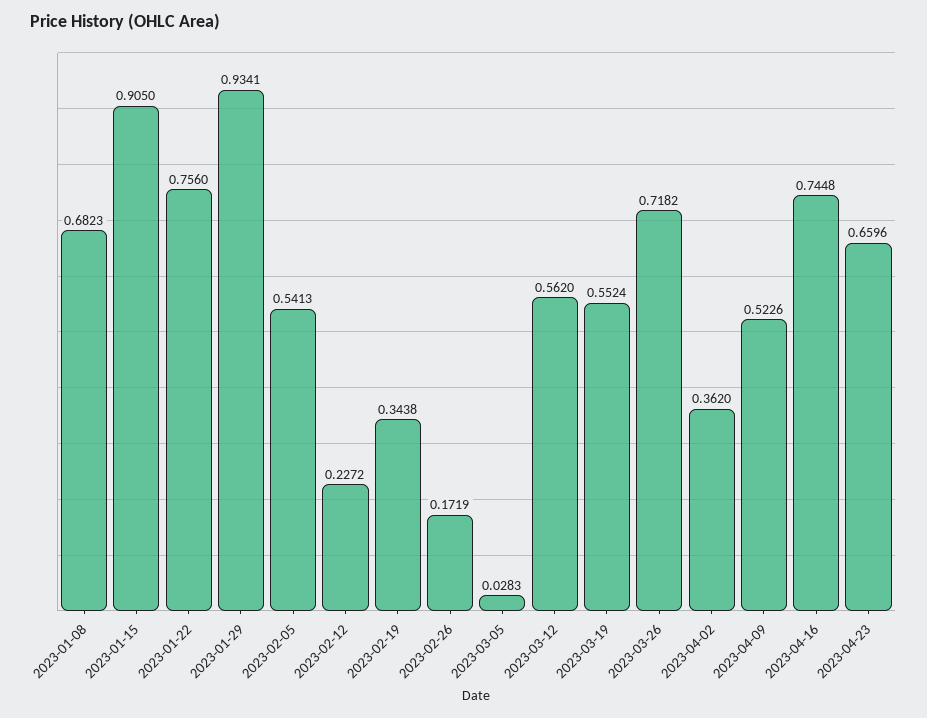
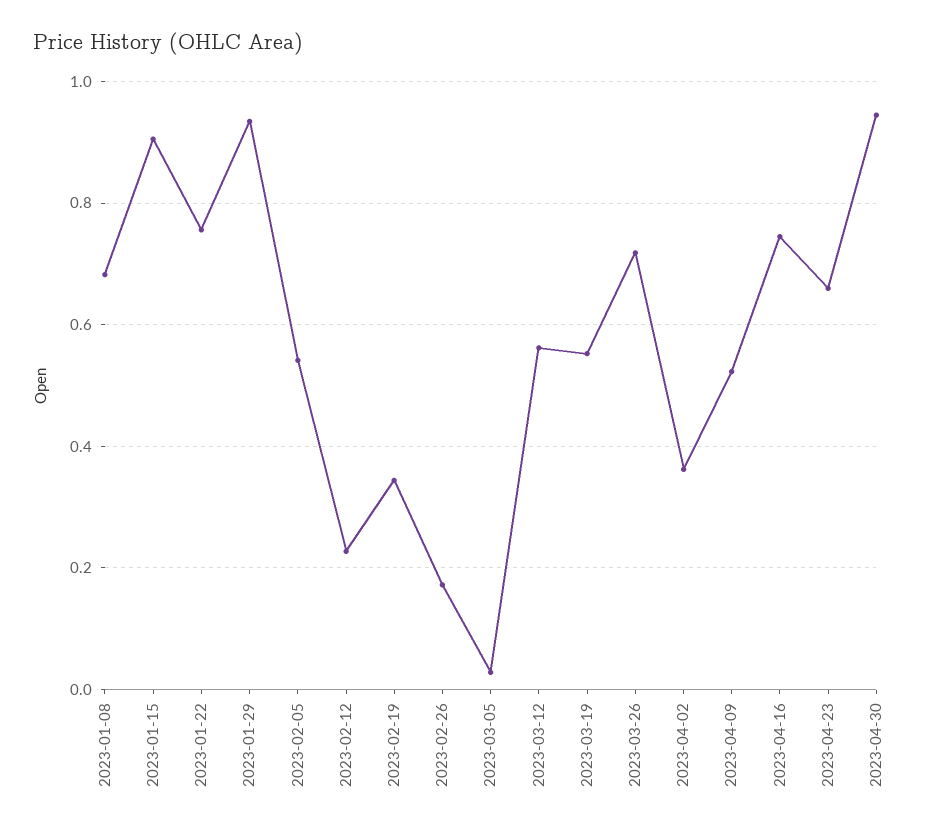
2023-04-30: none -> 0.94

